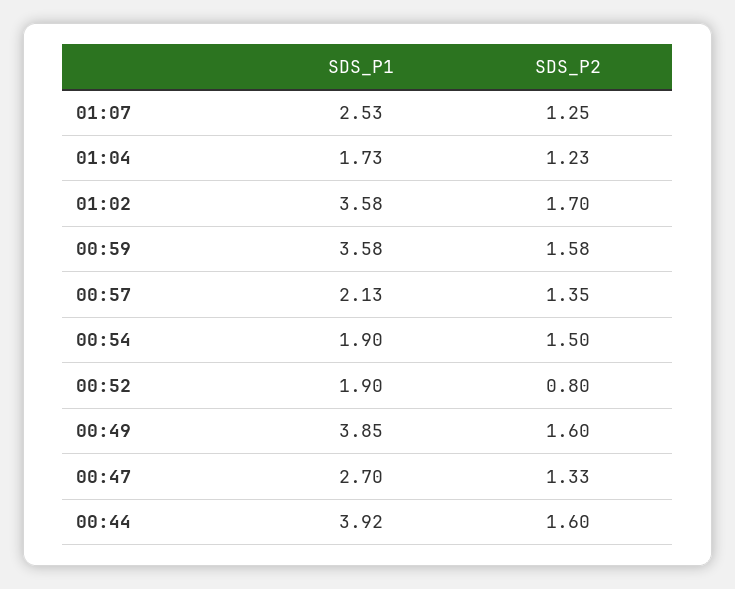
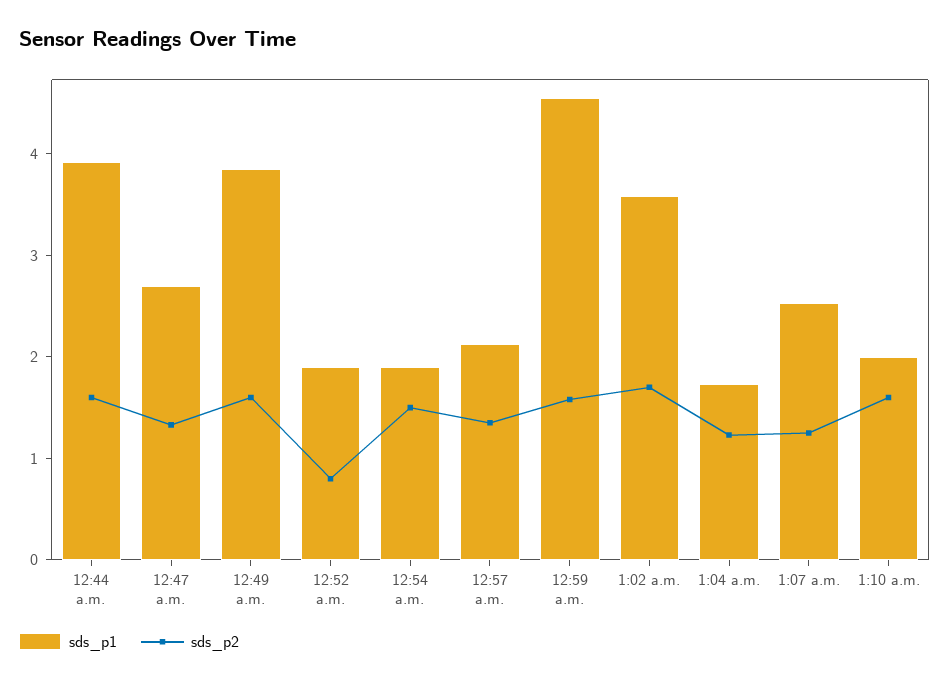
SDS_P1, 00:59: 3.58 -> 4.6
SDS_P1, 1:10 a.m.: none -> 2
SDS_P2, 1:10 a.m.: none -> 1.6

